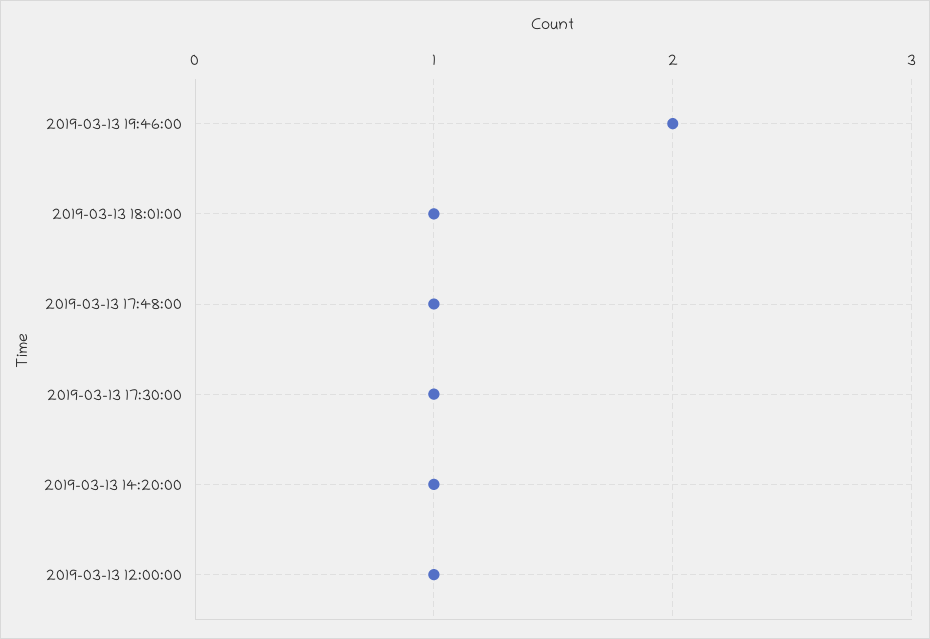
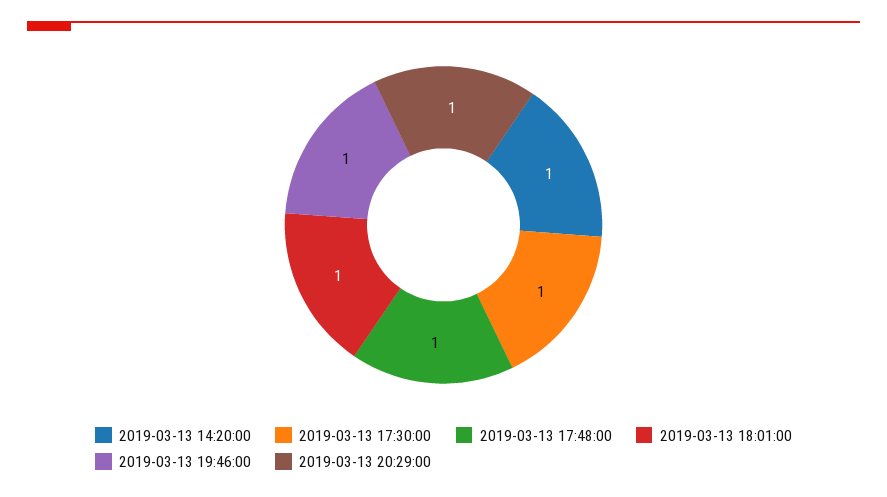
2019-03-13 19:46:00: 2 -> 1
2019-03-13 12:00:00: 1 -> none
2019-03-13 20:29:00: none -> 1

